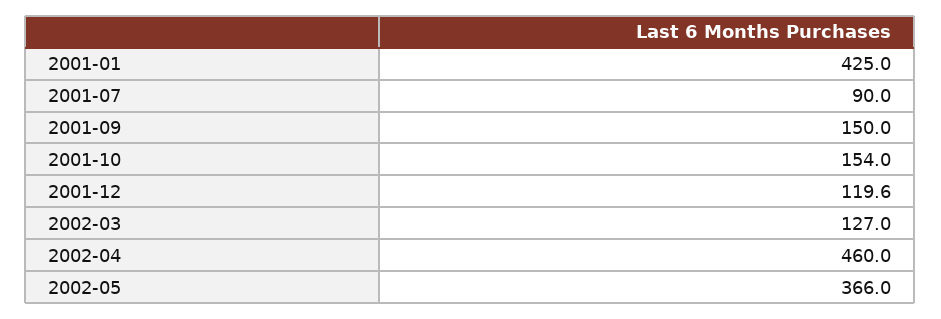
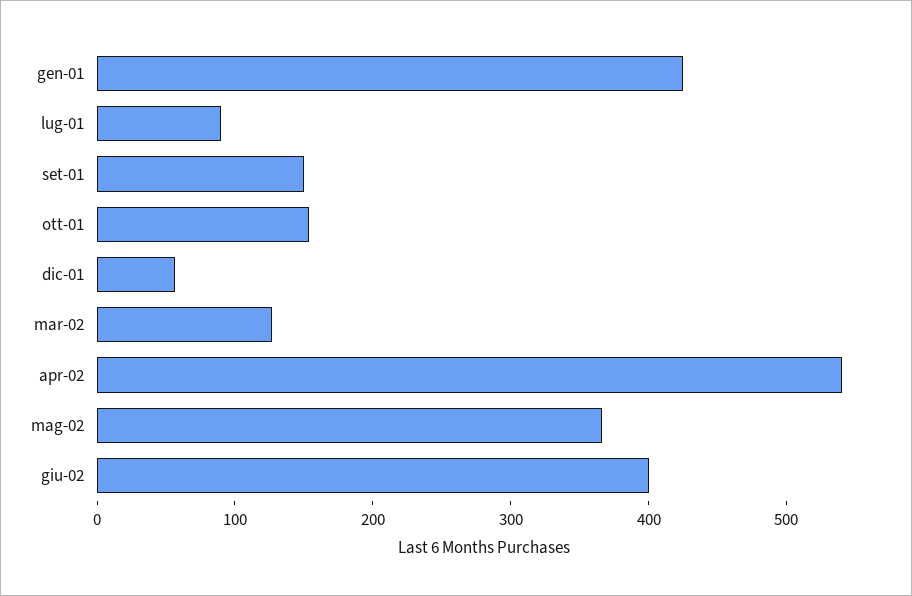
2001-12: 119.6 -> 60
2002-04: 460 -> 540
giu-02: none -> 400

